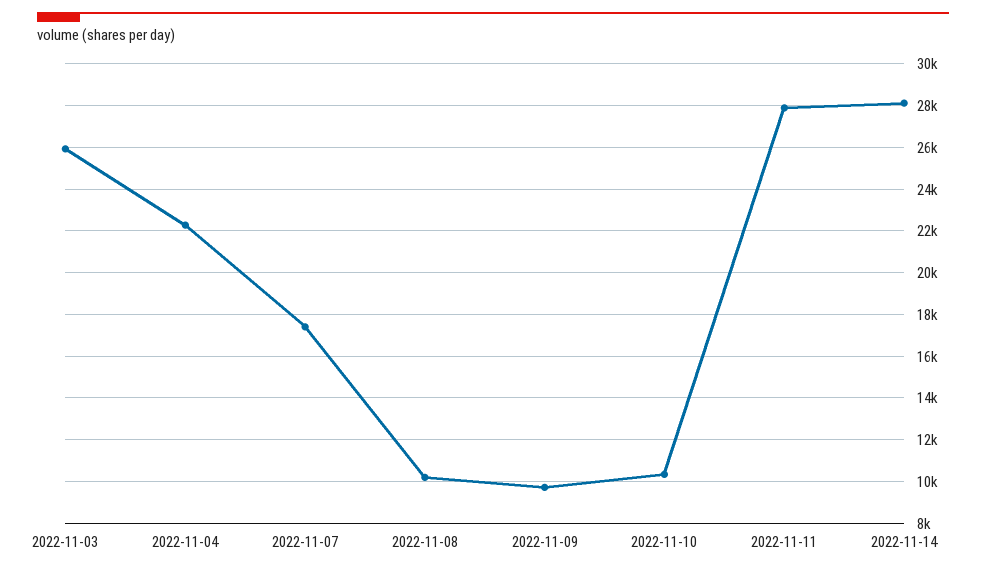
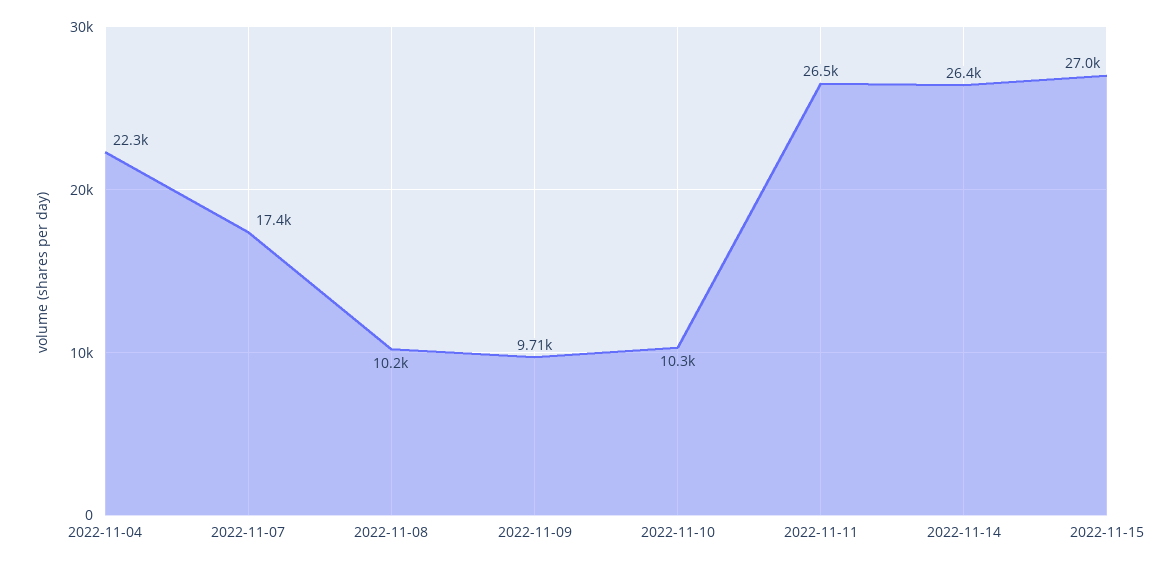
2022-11-03: 26000 -> none
2022-11-11: 28000 -> 26500
2022-11-14: 28000 -> 26400
2022-11-15: none -> 27000

